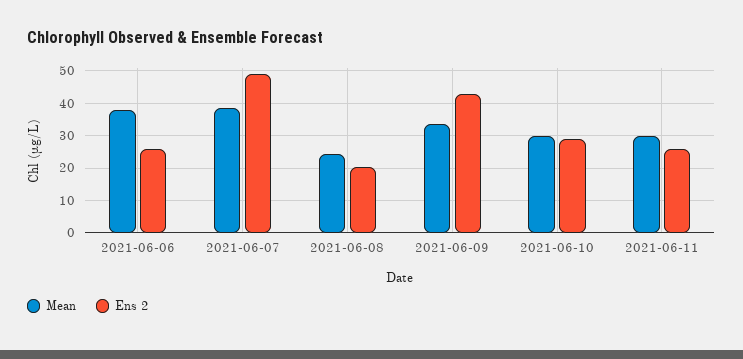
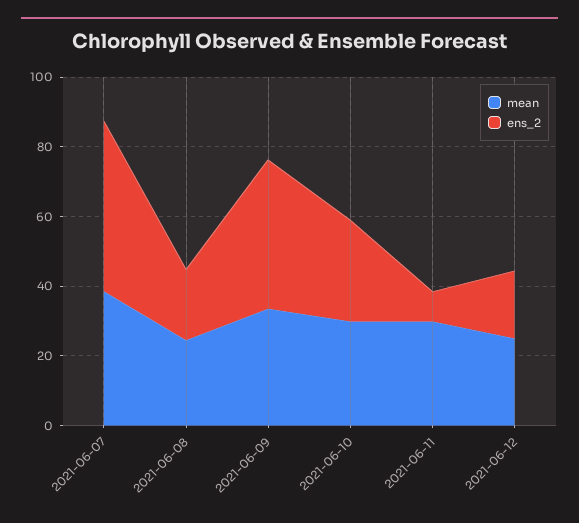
Mean, 2021-06-06: 38 -> none
Ens 2, 2021-06-06: 26 -> none
Ens 2, 2021-06-11: 26 -> 10
Mean, 2021-06-12: none -> 25
Ens 2, 2021-06-12: none -> 20

